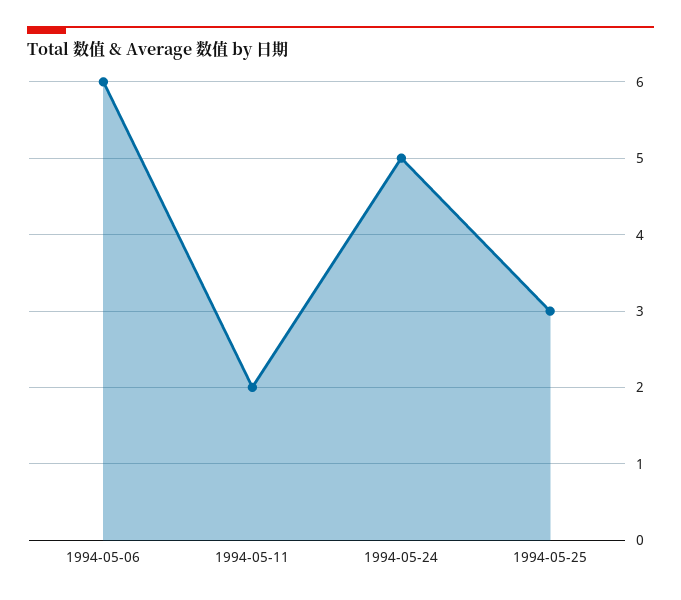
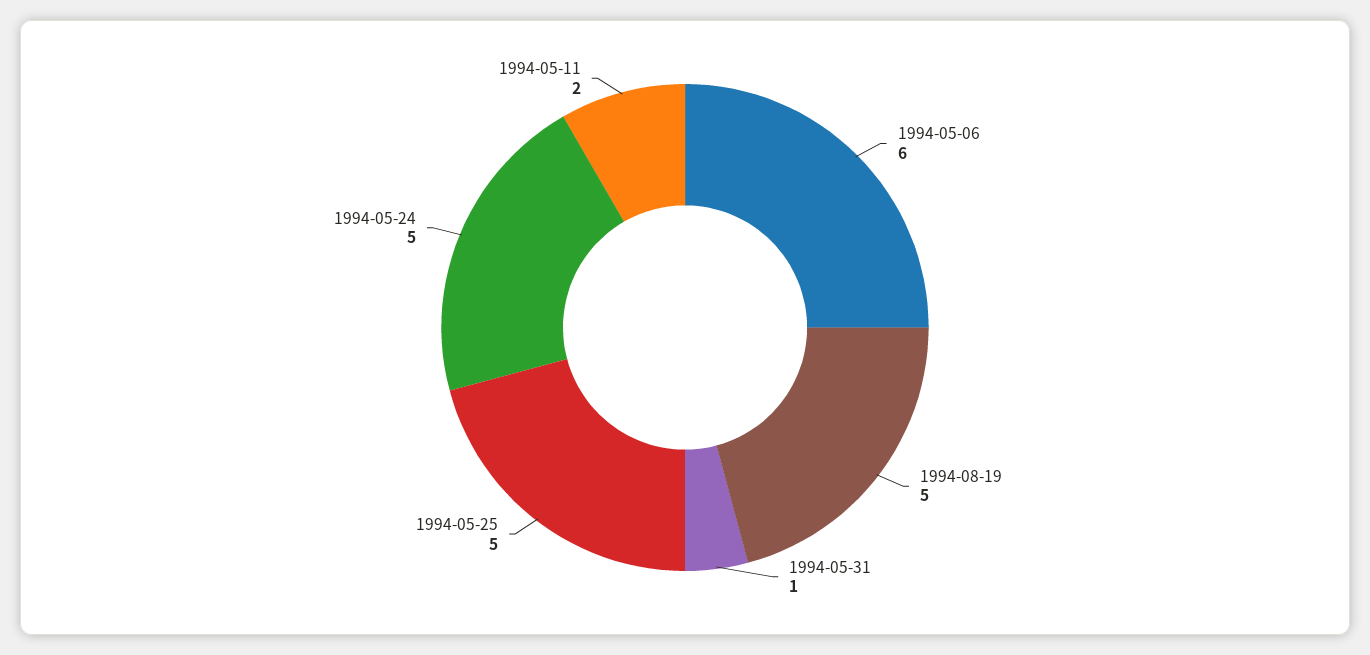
1994-05-25: 3 -> 5
1994-08-19: none -> 5
1994-05-31: none -> 1

